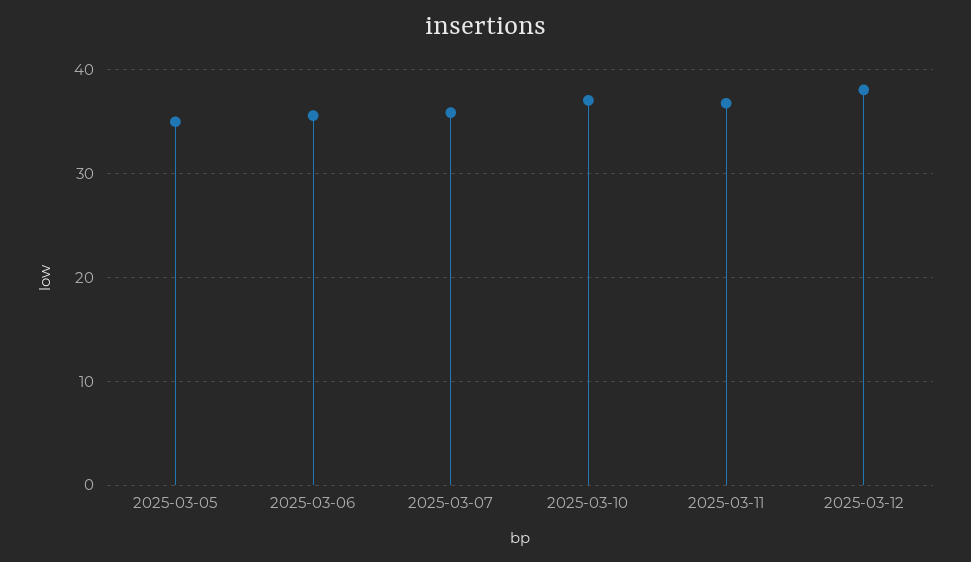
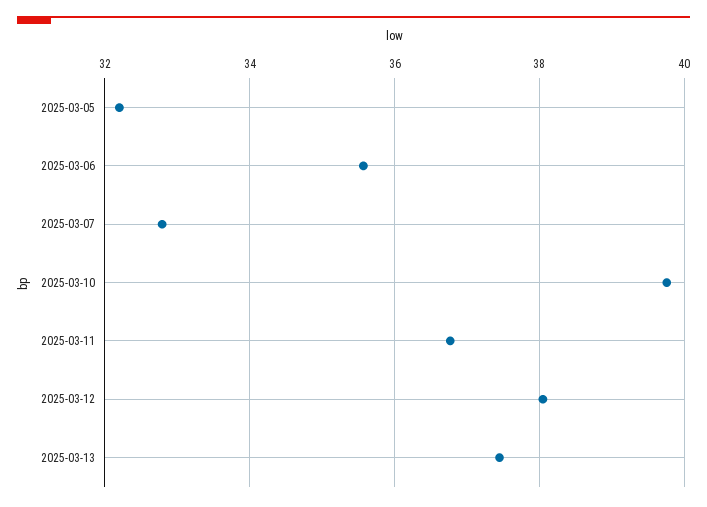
2025-03-05: 35 -> 32.2
2025-03-07: 36 -> 32.8
2025-03-10: 37 -> 39.8
2025-03-13: none -> 37.4

